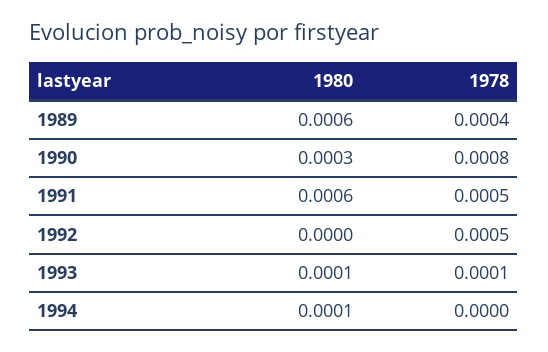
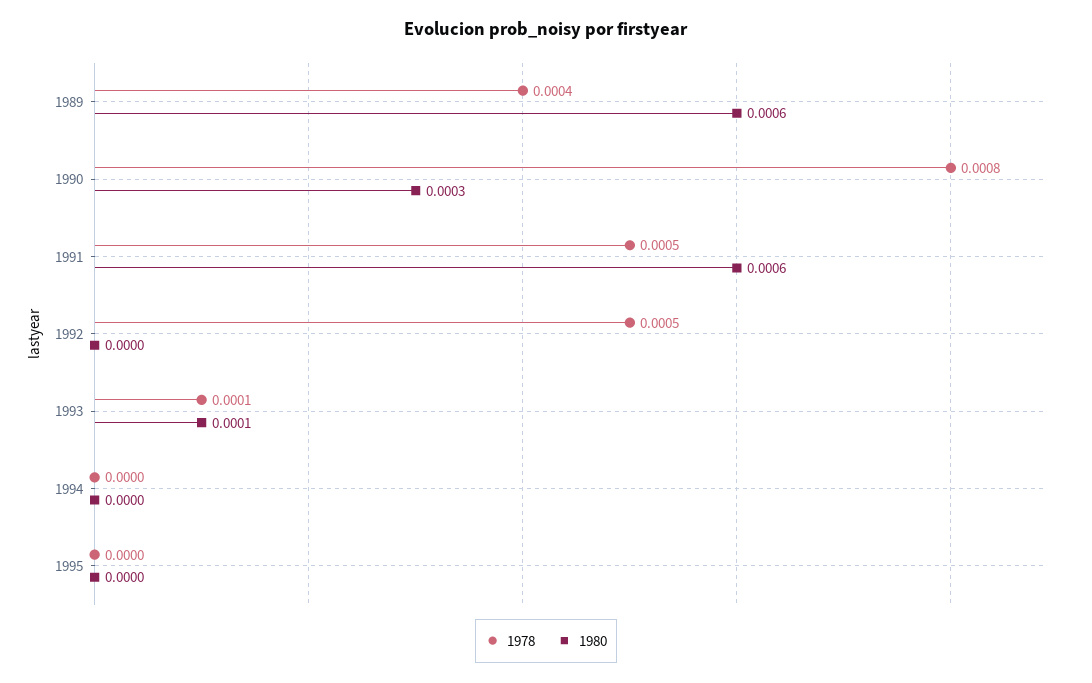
1980, 1994: 0.0001 -> 0
1978, 1995: none -> 0
1980, 1995: none -> 0

